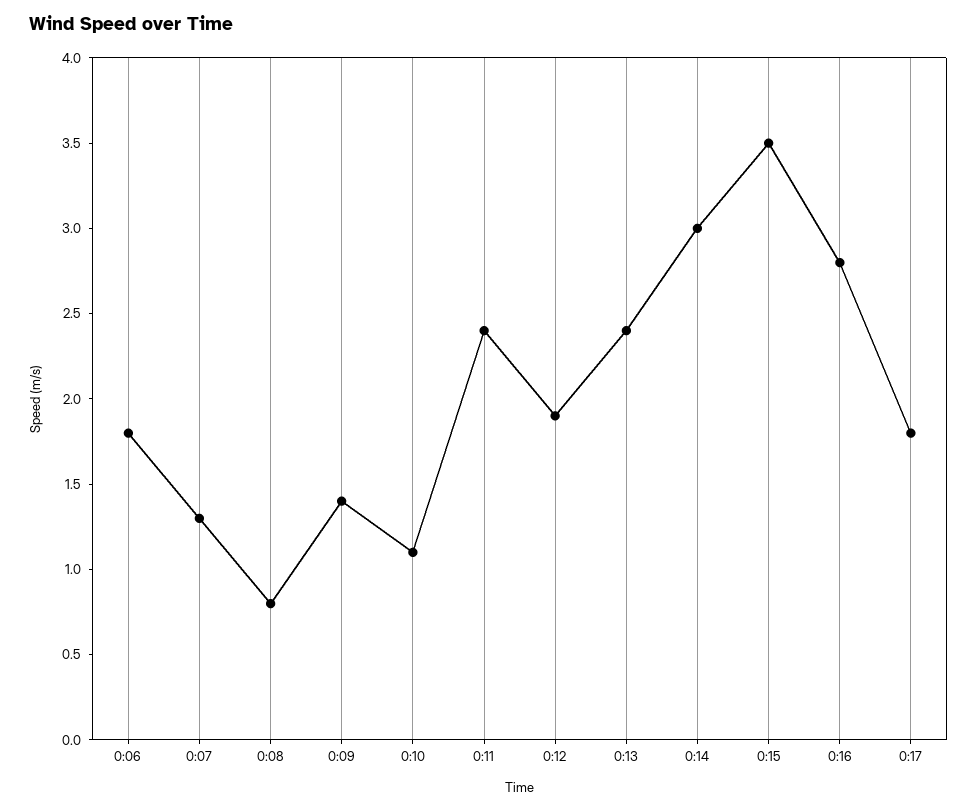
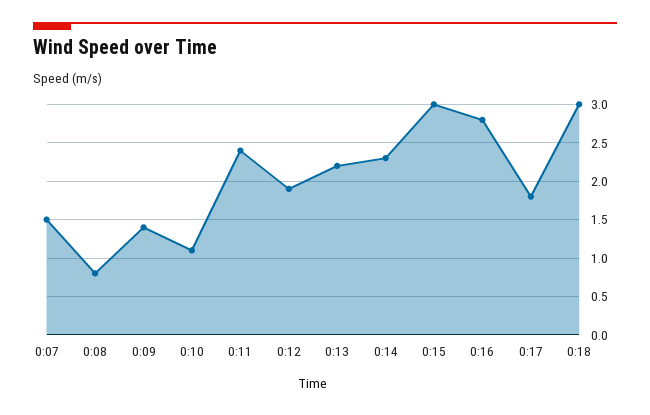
0:06: 1.8 -> none
0:07: 1.3 -> 1.5
0:13: 2.4 -> 2.2
0:14: 3 -> 2.3
0:15: 3.5 -> 3
0:18: none -> 3

